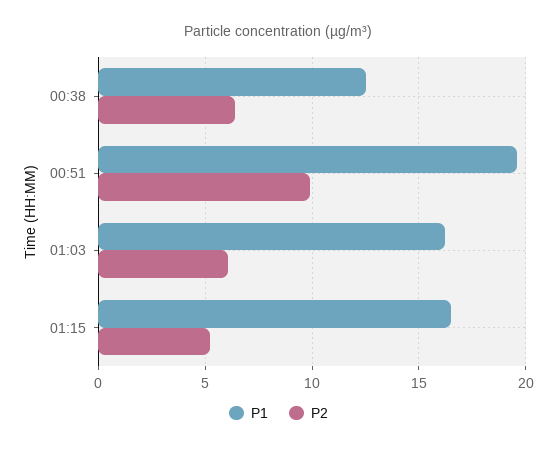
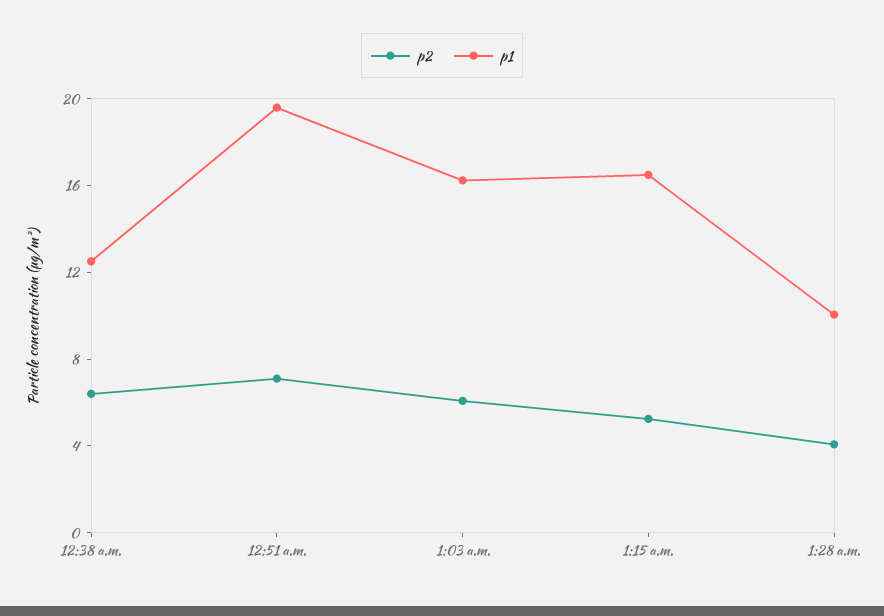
P2, 00:51: 10 -> 7
P2, 1:28 a.m.: none -> 4
P1, 1:28 a.m.: none -> 10

